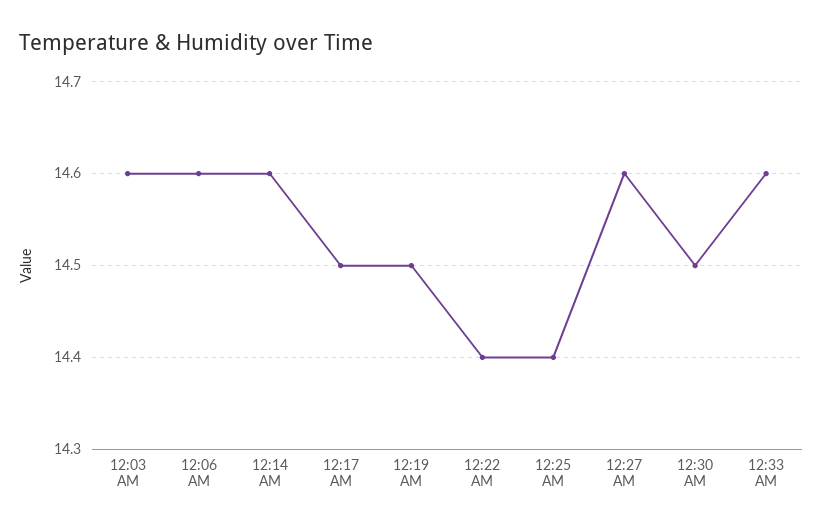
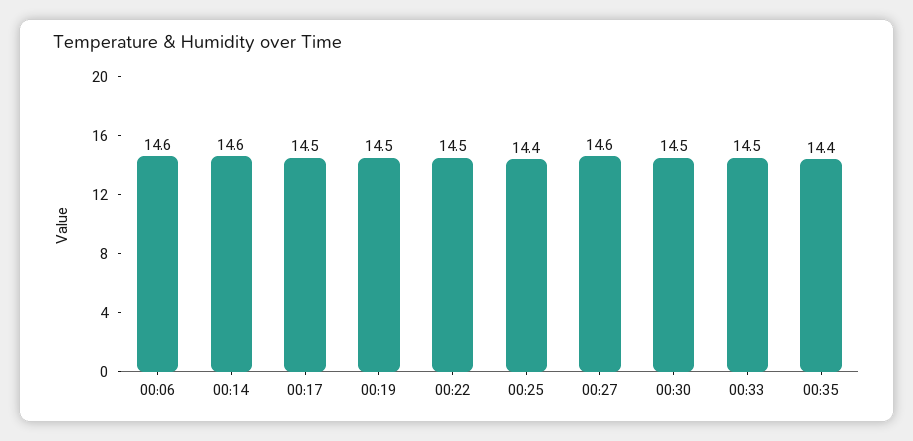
12:03 AM: 14.6 -> none
12:22 AM: 14.4 -> 14.5
12:33 AM: 14.6 -> 14.5
00:35: none -> 14.4

